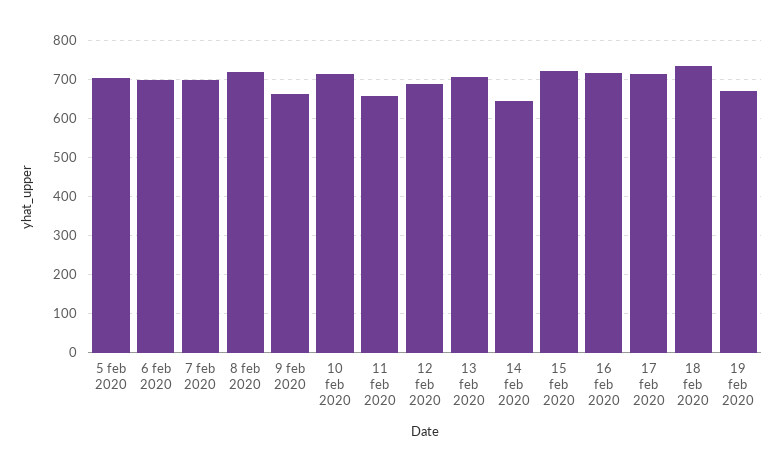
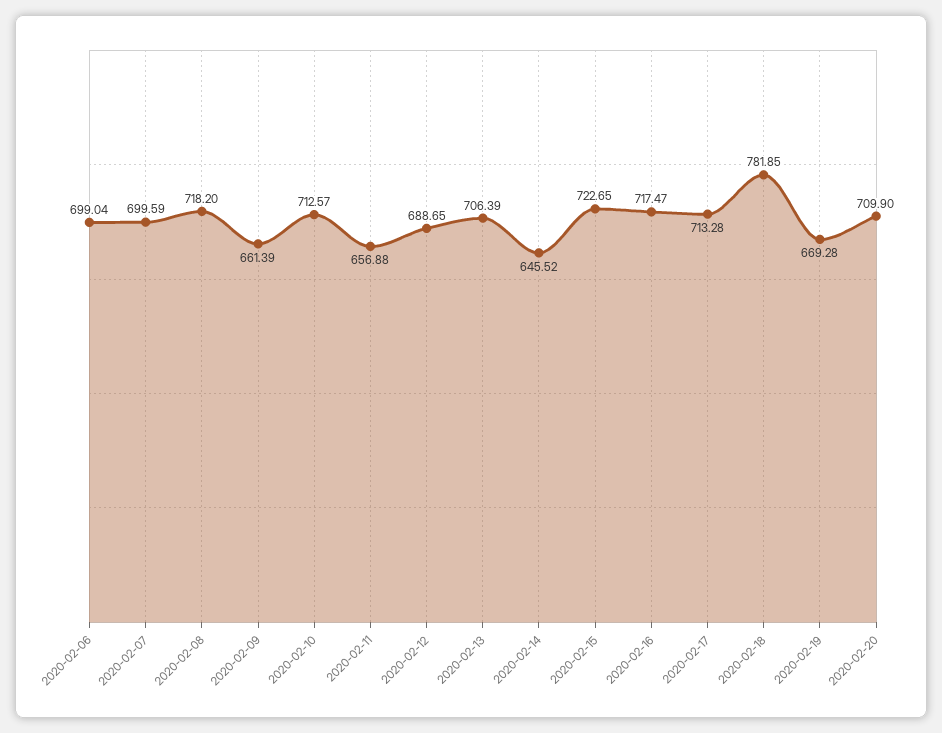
5 feb 2020: 700 -> none
18 feb 2020: 740 -> 781.85
2020-02-20: none -> 709.9

